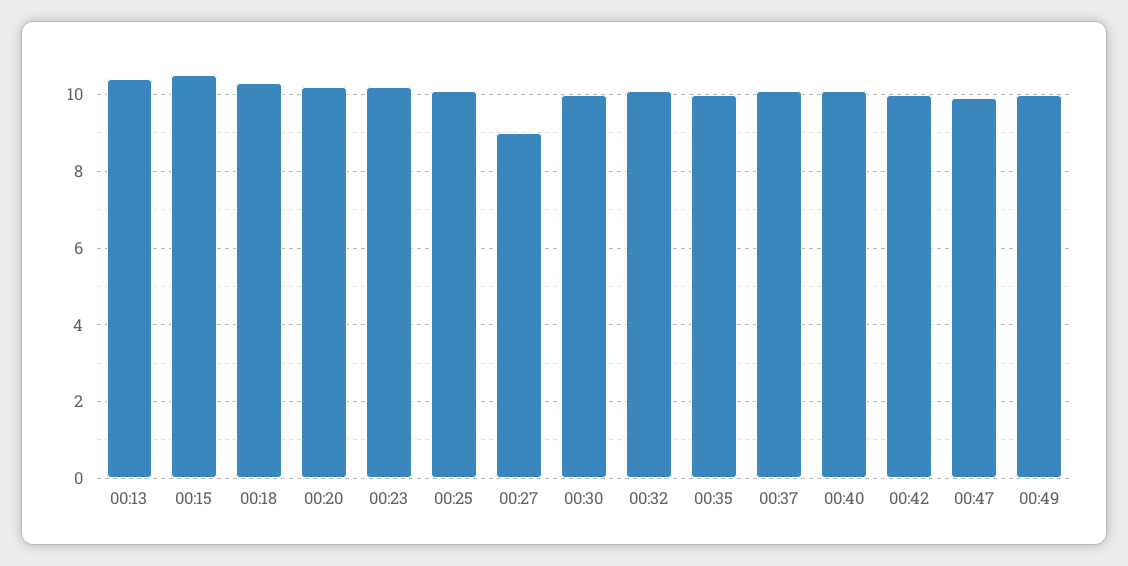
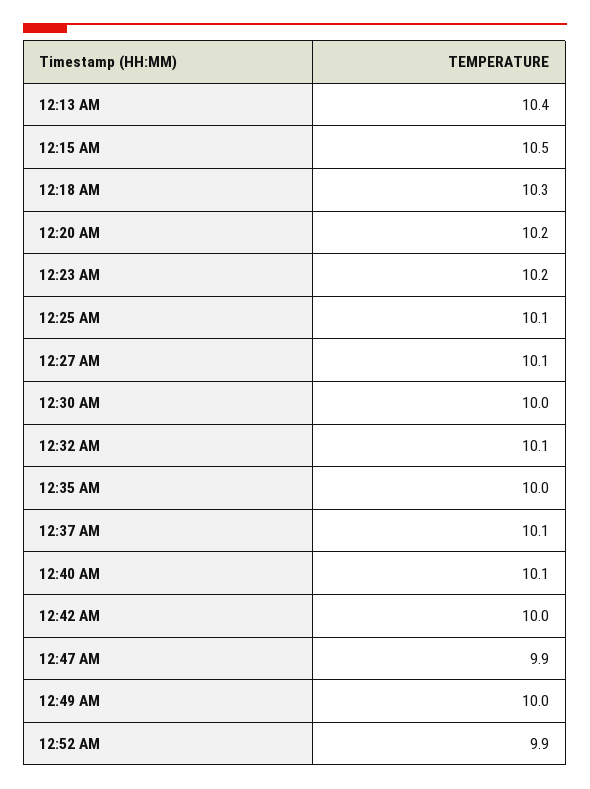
00:27: 9 -> 10.1
12:52 AM: none -> 9.9

